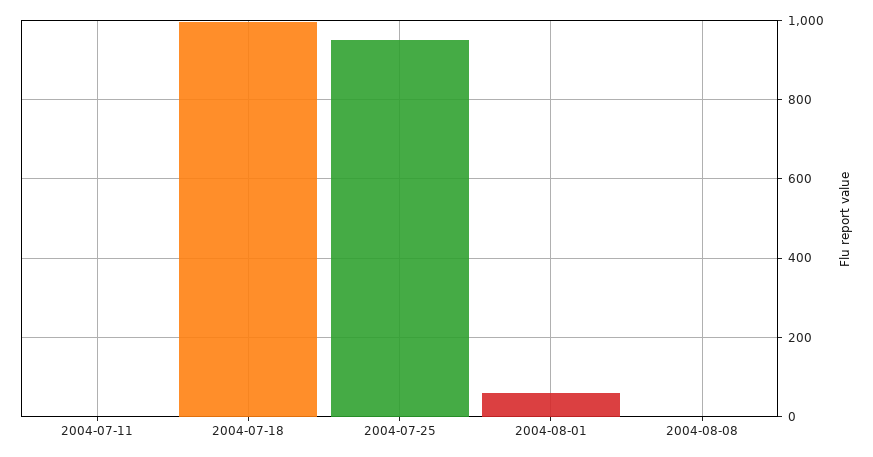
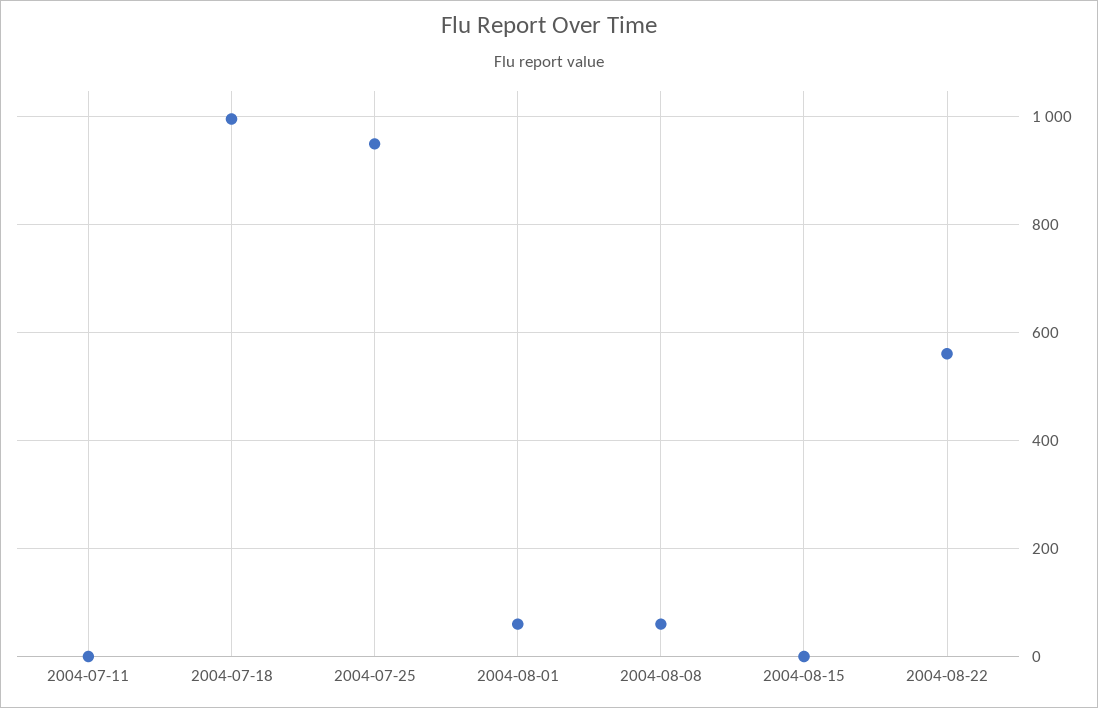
2004-08-08: 0 -> 60
2004-08-15: none -> 0
2004-08-22: none -> 560

